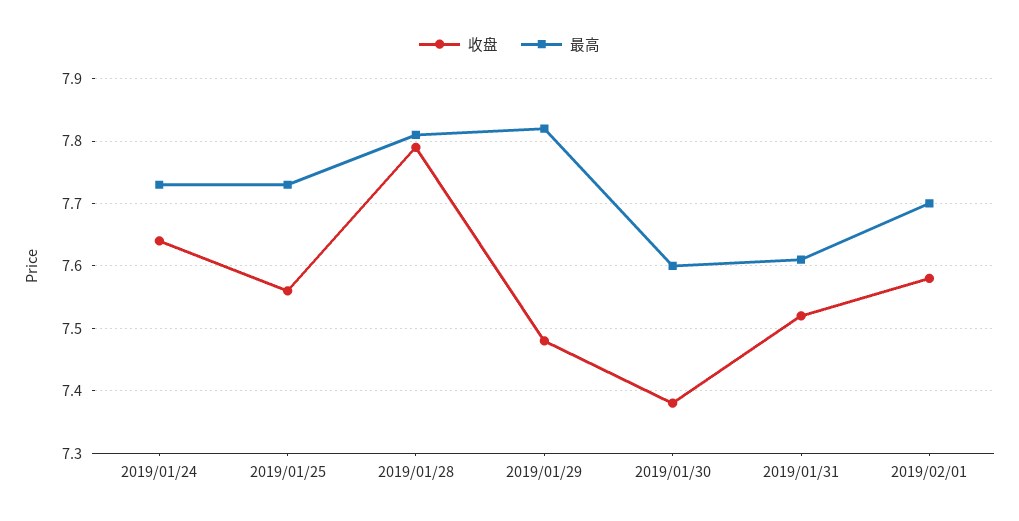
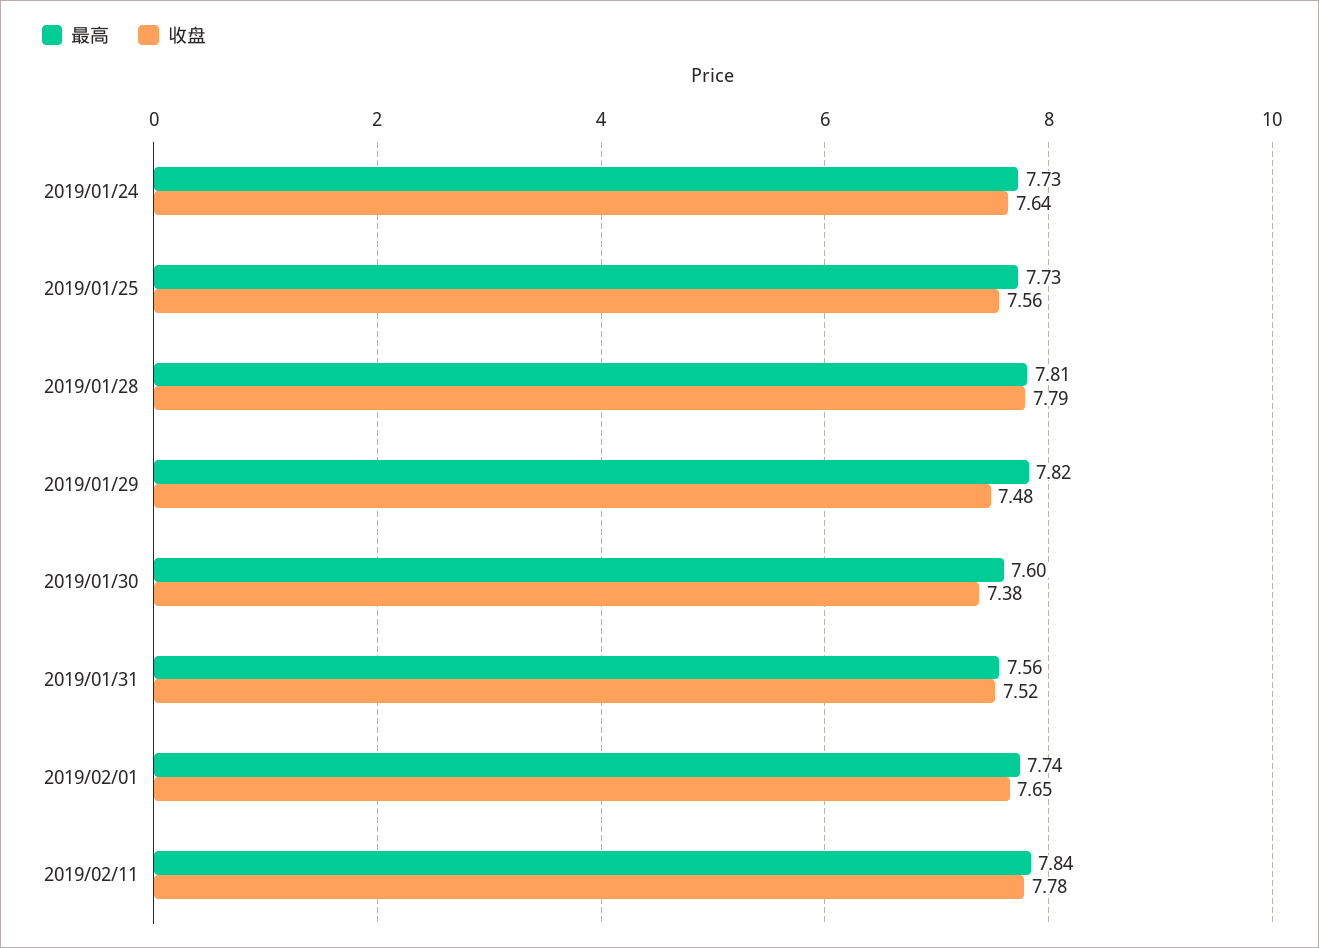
最高, 2019/01/31: 7.61 -> 7.56
收盘, 2019/02/01: 7.58 -> 7.65
最高, 2019/02/01: 7.7 -> 7.74
最高, 2019/02/11: none -> 7.84
收盘, 2019/02/11: none -> 7.78

